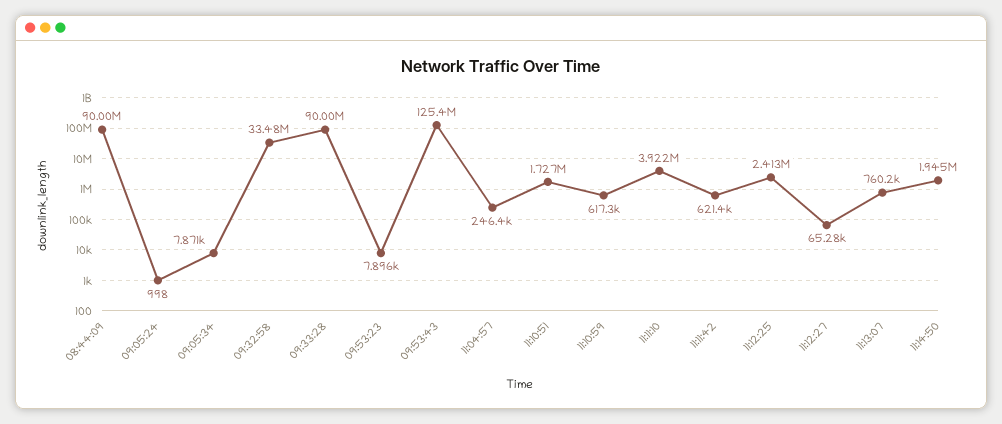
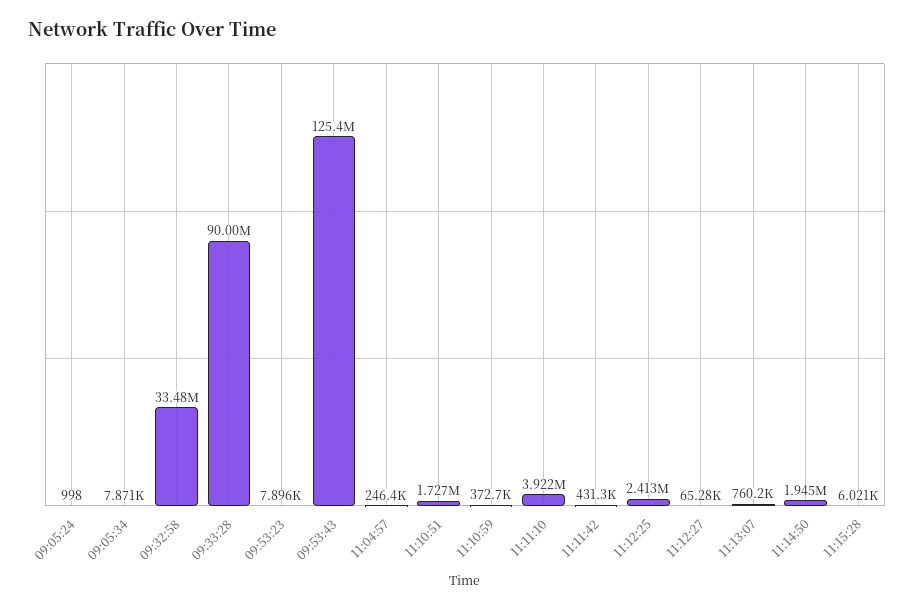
08:44:09: 90000000 -> none
11:10:59: 617300 -> 372700
11:11:42: 621400 -> 431300
11:15:28: none -> 6021

